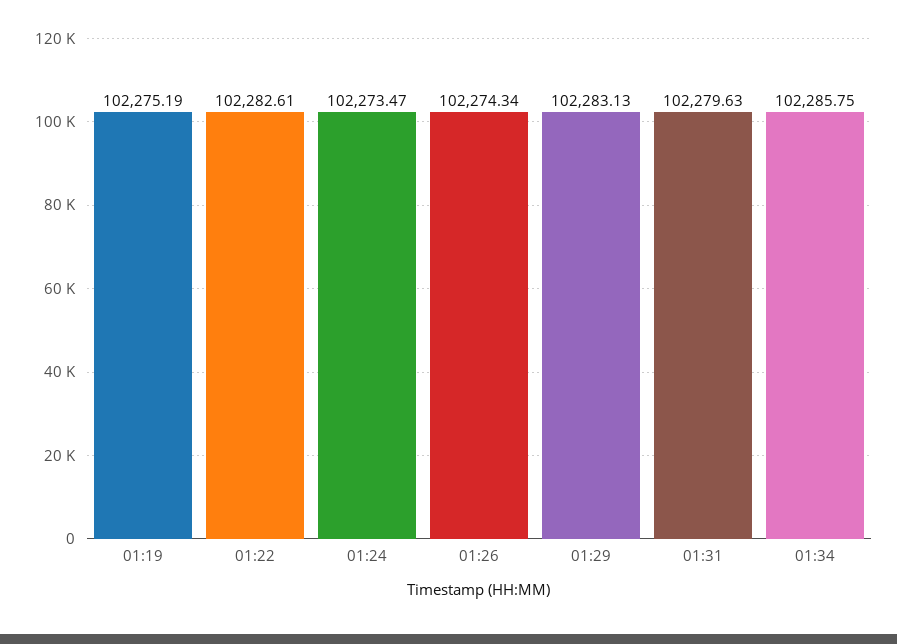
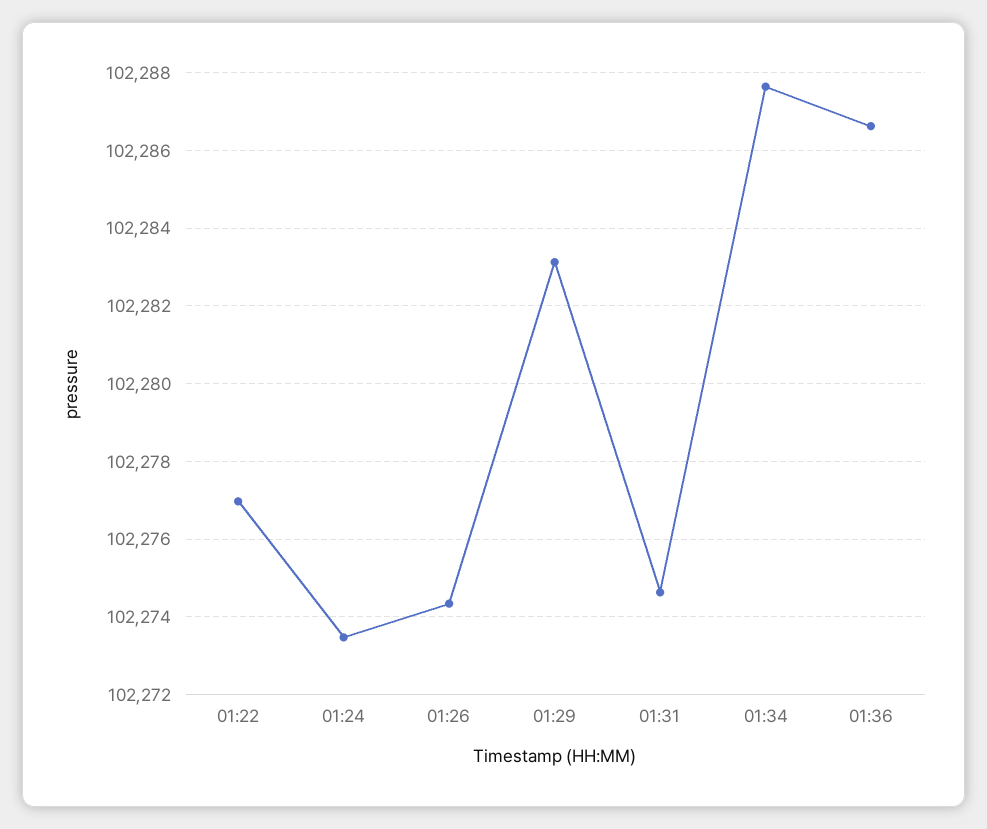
01:19: 102275.19 -> none
01:22: 102282.61 -> 102277
01:31: 102279.63 -> 102274.6
01:34: 102285.75 -> 102287.6
01:36: none -> 102286.6

